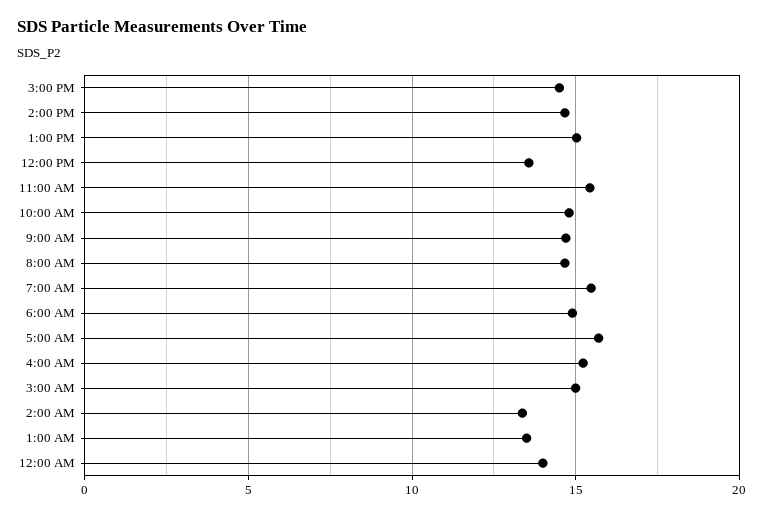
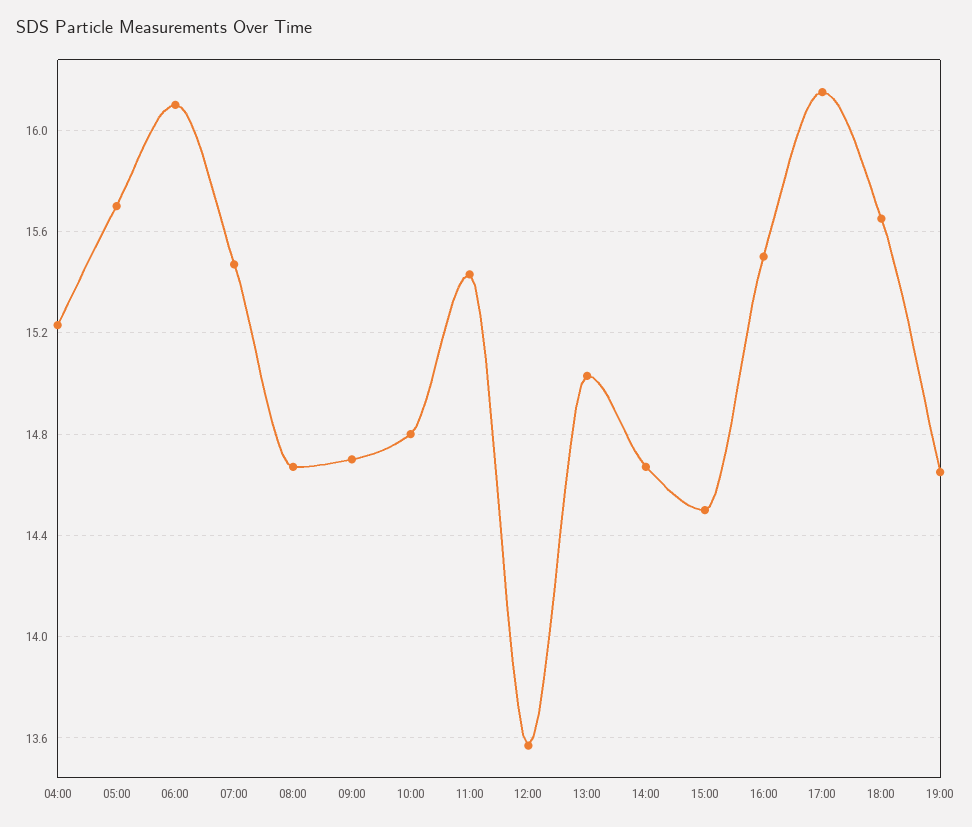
6:00 AM: 15 -> 16.1
3:00 AM: 15 -> none
2:00 AM: 13.5 -> none
1:00 AM: 13.5 -> none
12:00 AM: 14 -> none
16:00: none -> 15.5
17:00: none -> 16.15
18:00: none -> 15.65
19:00: none -> 14.65

